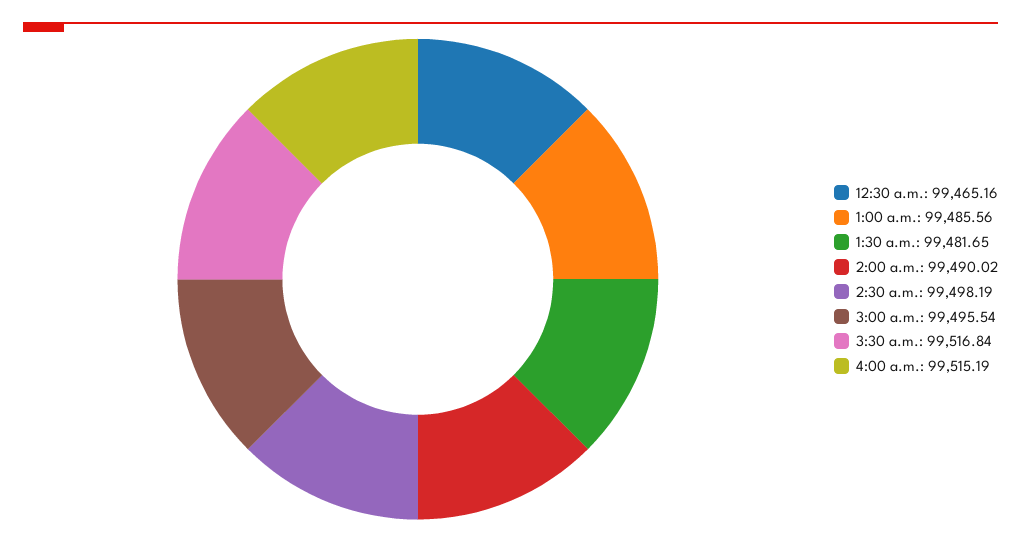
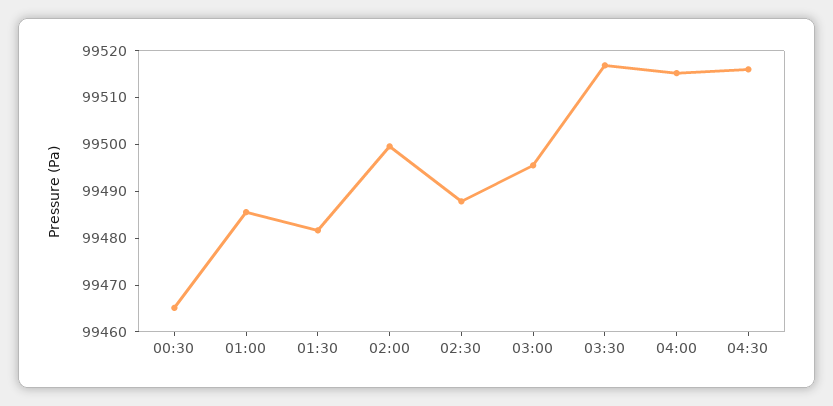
2:00 a.m.: 99490.02 -> 99500
2:30 a.m.: 99498.19 -> 99488
04:30: none -> 99516

